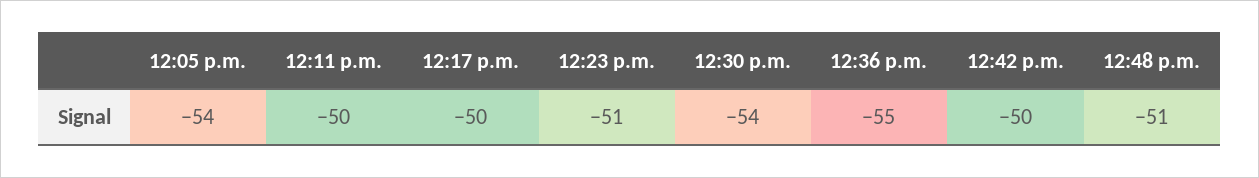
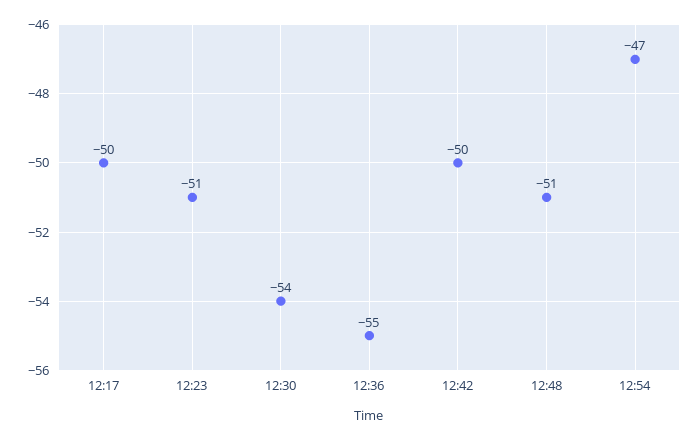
12:05 p.m.: -54 -> none
12:11 p.m.: -50 -> none
12:54: none -> -47

